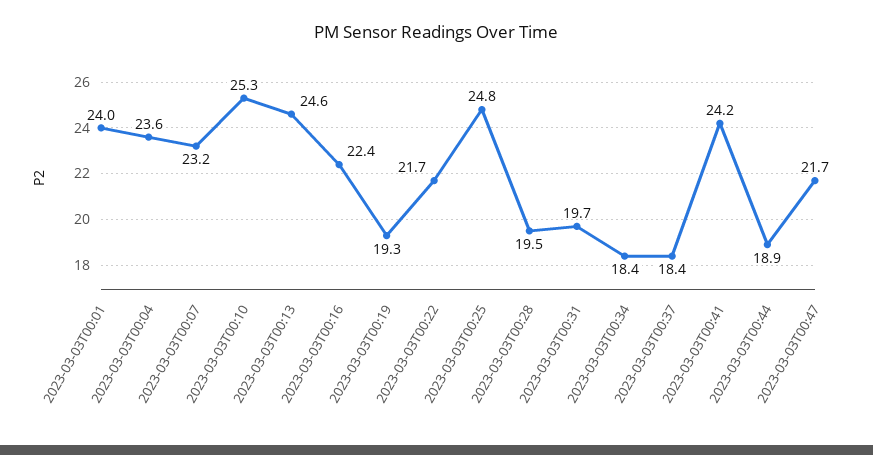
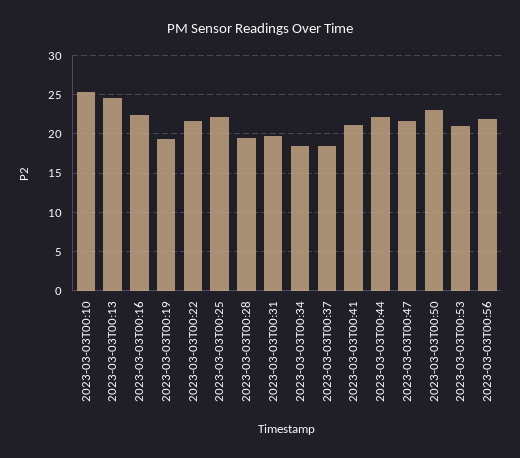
2023-03-03T00:01: 24 -> none
2023-03-03T00:04: 23.6 -> none
2023-03-03T00:07: 23.2 -> none
2023-03-03T00:25: 24.8 -> 22
2023-03-03T00:41: 24.2 -> 21
2023-03-03T00:44: 18.9 -> 22
2023-03-03T00:50: none -> 23
2023-03-03T00:53: none -> 21
2023-03-03T00:56: none -> 22

